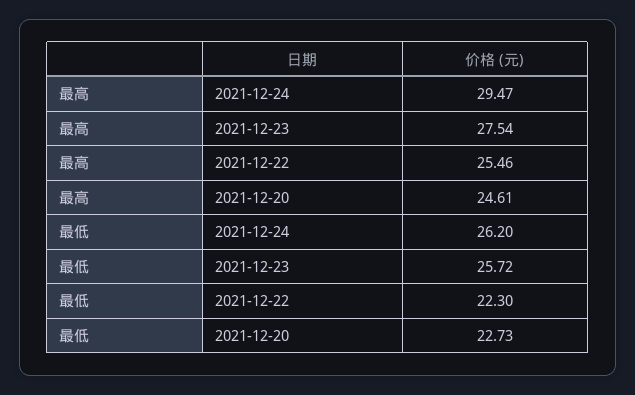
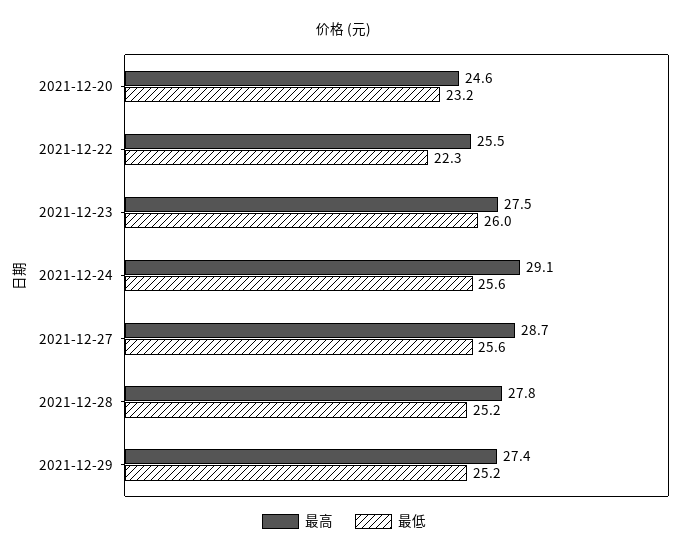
最高, 2021-12-24: 29.47 -> 29.1
最低, 2021-12-24: 26.2 -> 25.6
最低, 2021-12-23: 25.72 -> 26
最低, 2021-12-20: 22.73 -> 23.2
最高, 2021-12-27: none -> 28.7
最低, 2021-12-27: none -> 25.6
最高, 2021-12-28: none -> 27.8
最低, 2021-12-28: none -> 25.2
最高, 2021-12-29: none -> 27.4
最低, 2021-12-29: none -> 25.2

